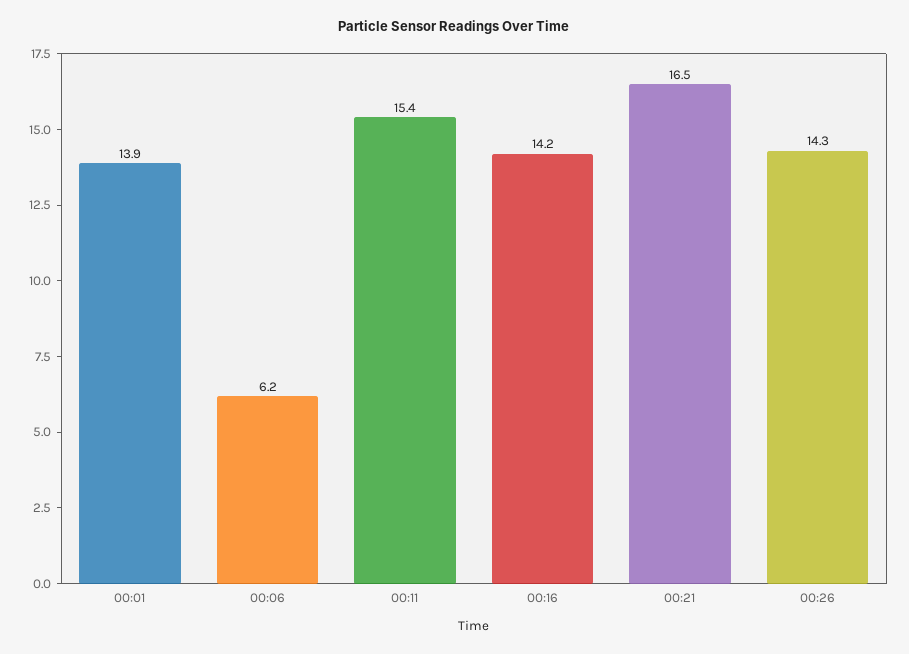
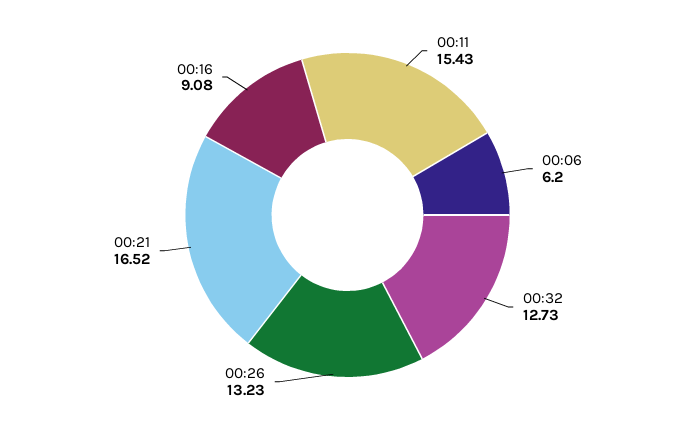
00:01: 13.9 -> none
00:16: 14.2 -> 9.08
00:26: 14.3 -> 13.23
00:32: none -> 12.73

